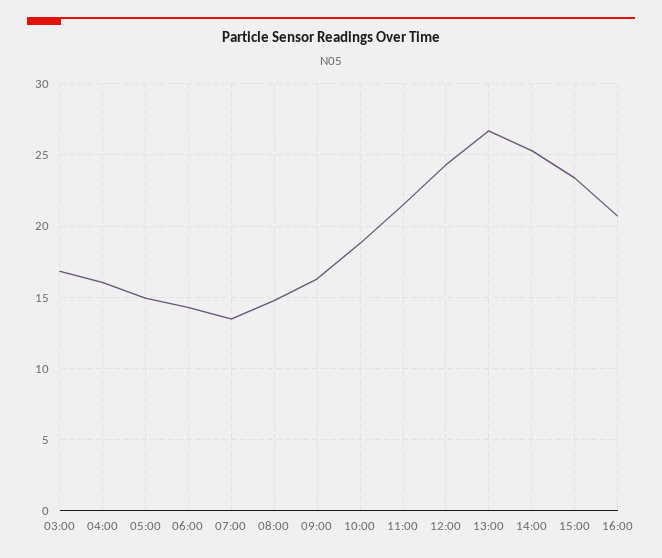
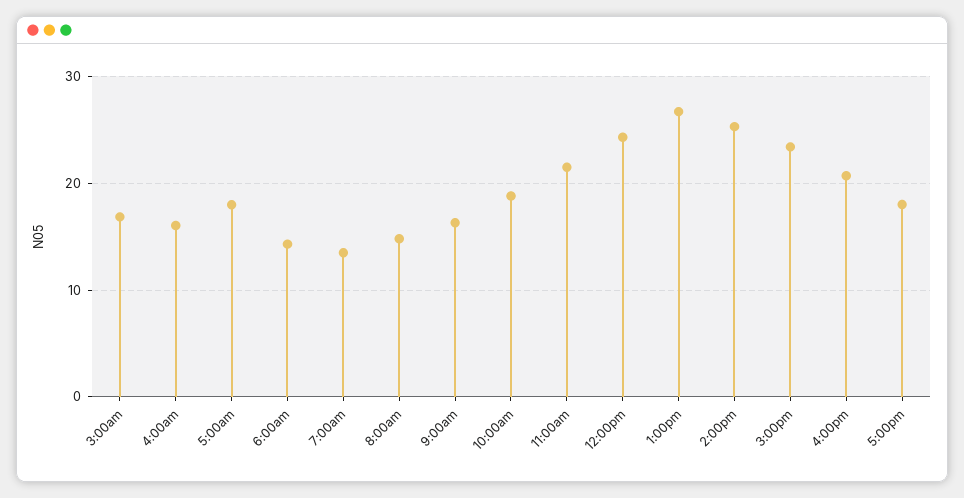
05:00: 15 -> 18
5:00pm: none -> 18

